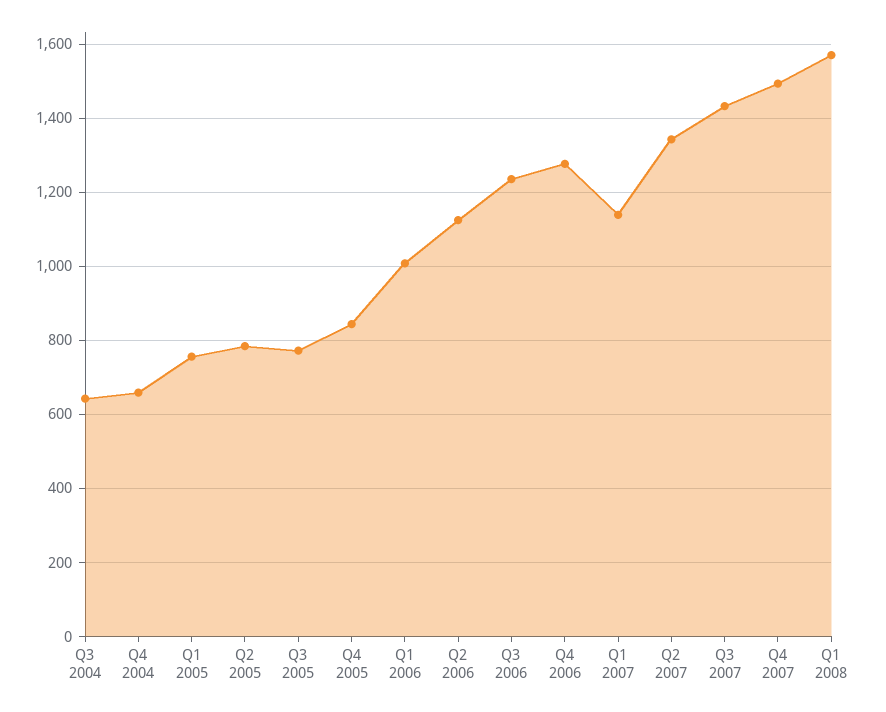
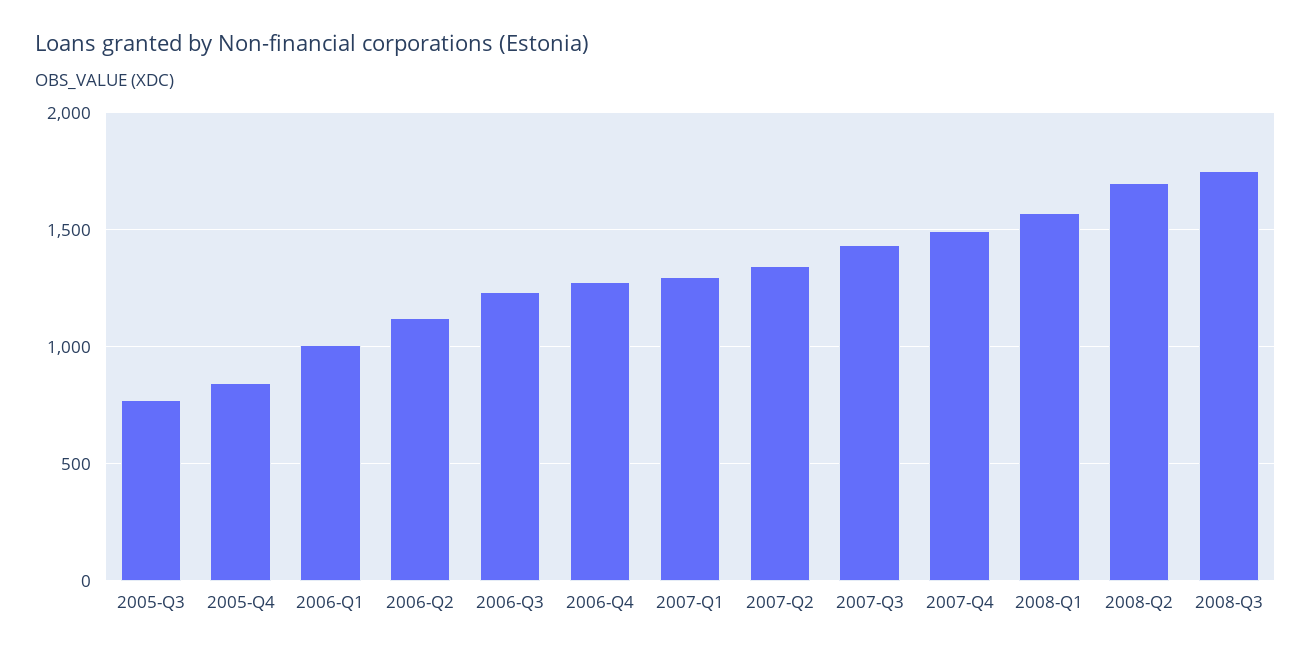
Q3 2004: 640 -> none
Q4 2004: 660 -> none
Q1 2005: 760 -> none
Q2 2005: 780 -> none
Q1 2007: 1140 -> 1300
2008-Q2: none -> 1700
2008-Q3: none -> 1750

